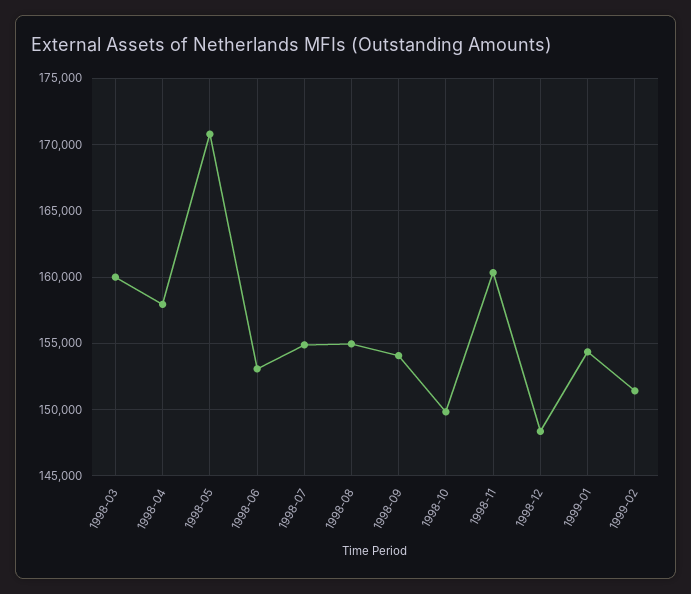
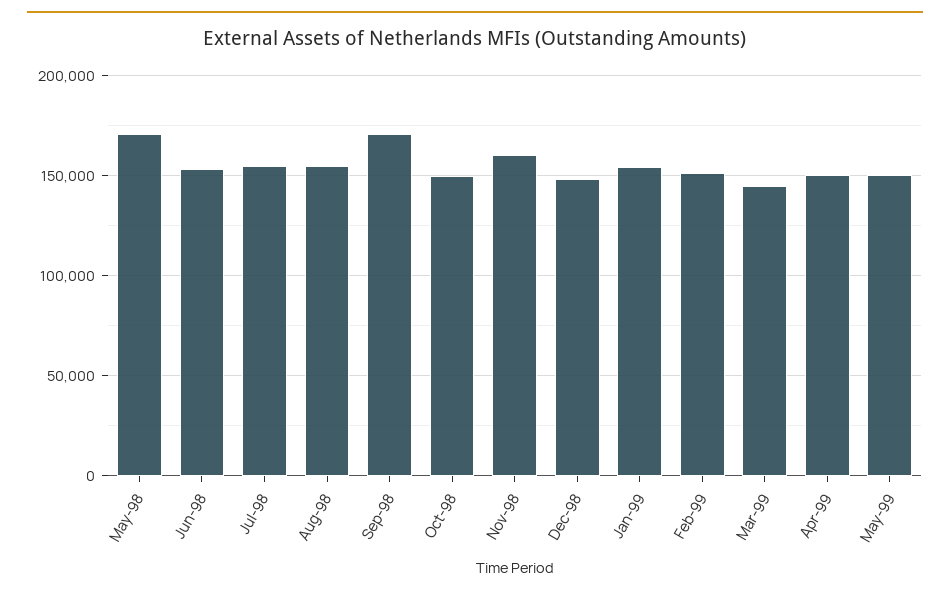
1998-03: 160000 -> none
1998-04: 158000 -> none
1998-09: 154000 -> 170000
Mar-99: none -> 145000
Apr-99: none -> 150000
May-99: none -> 150000

